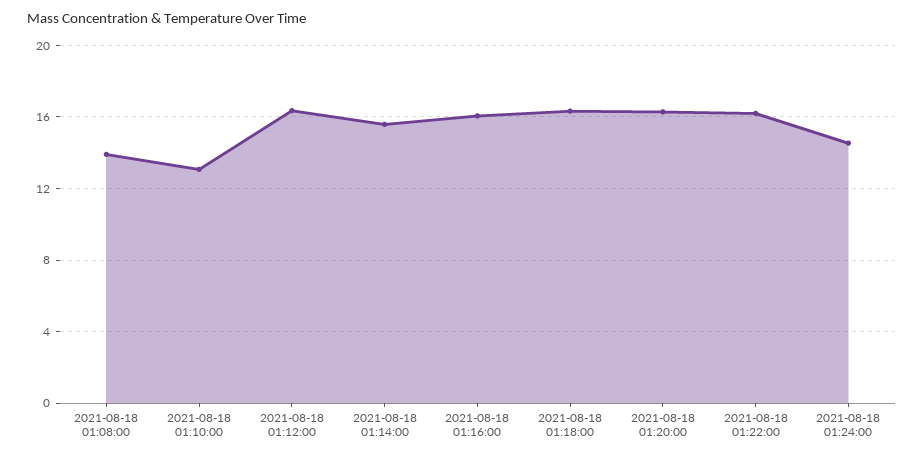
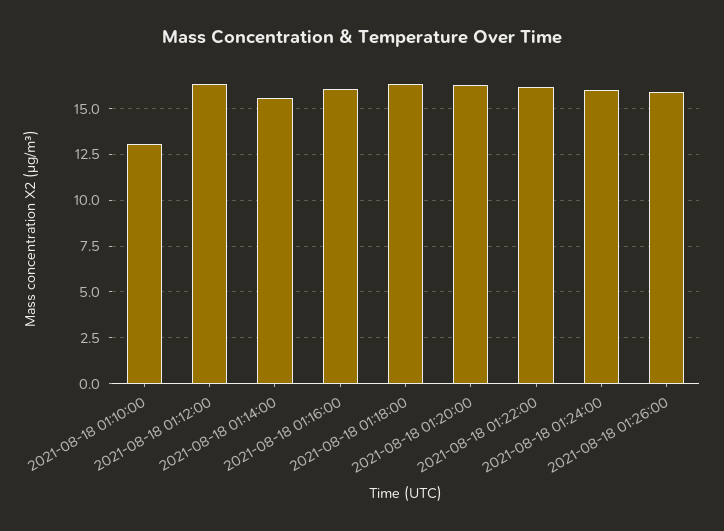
2021-08-18 01:08:00: 14 -> none
2021-08-18 01:24:00: 14.5 -> 16
2021-08-18 01:26:00: none -> 16

